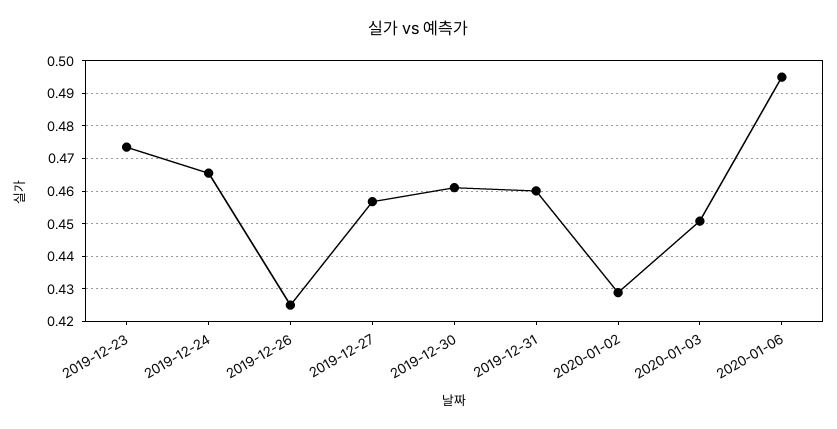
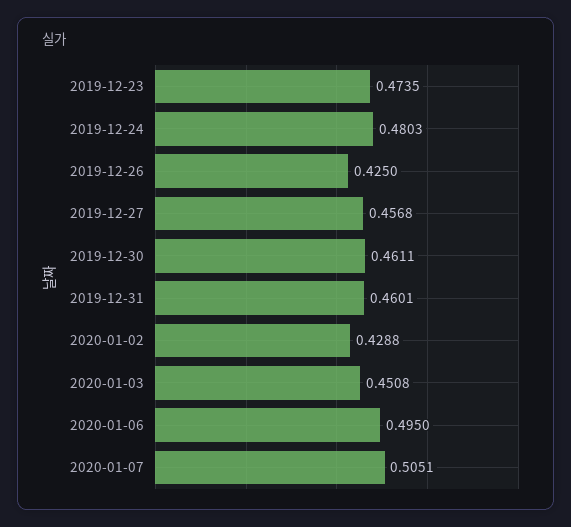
2019-12-24: 0.466 -> 0.4803
2020-01-07: none -> 0.5051

